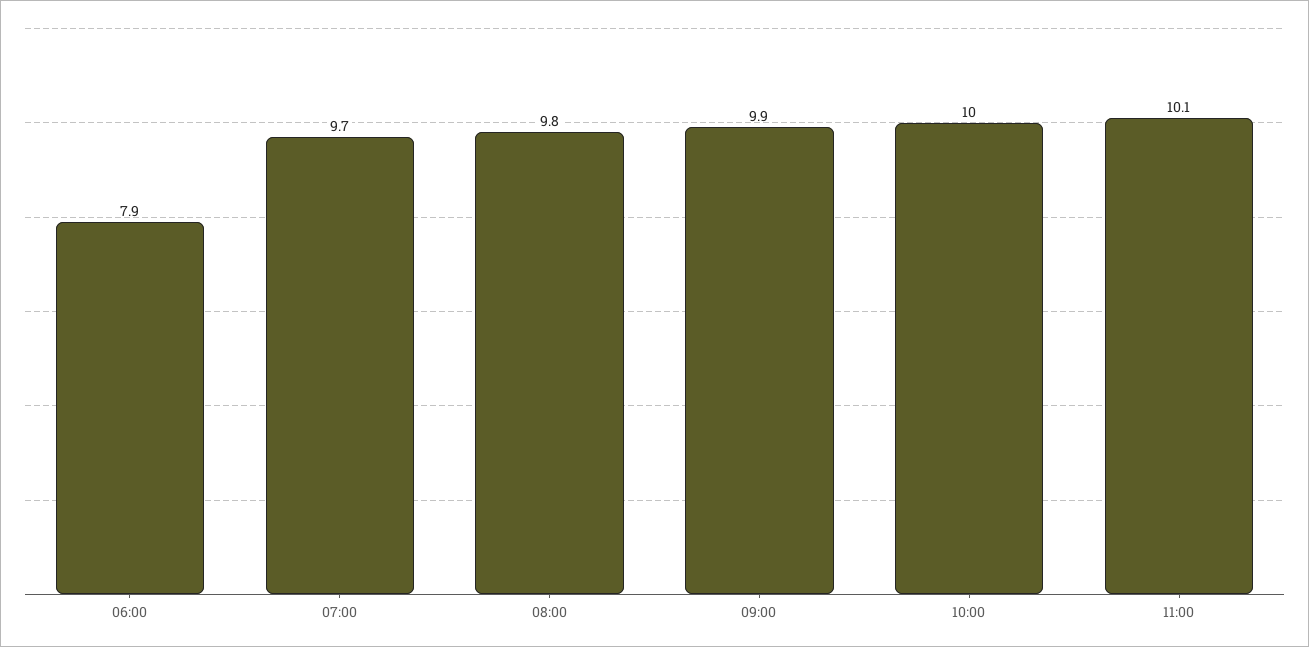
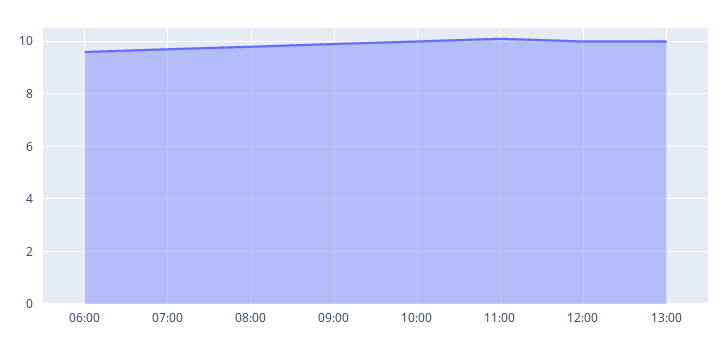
06:00: 7.9 -> 9.5
12:00: none -> 10
13:00: none -> 10

